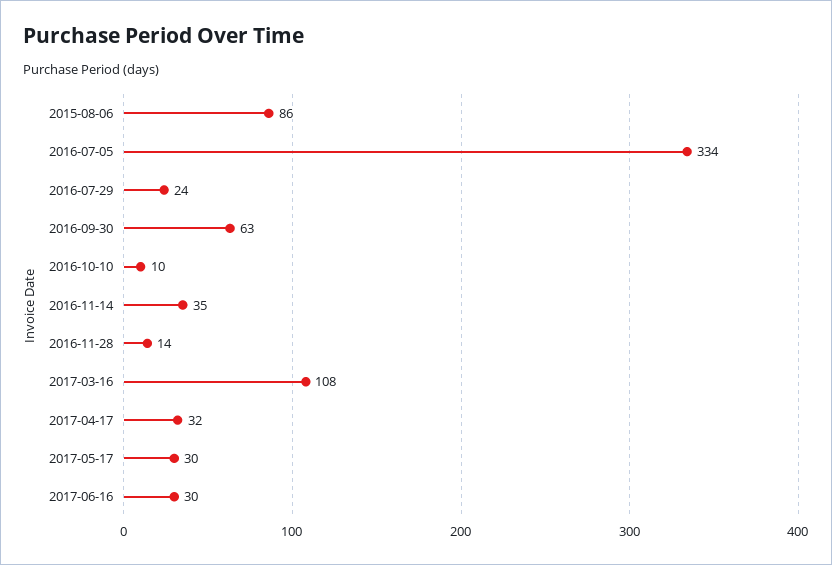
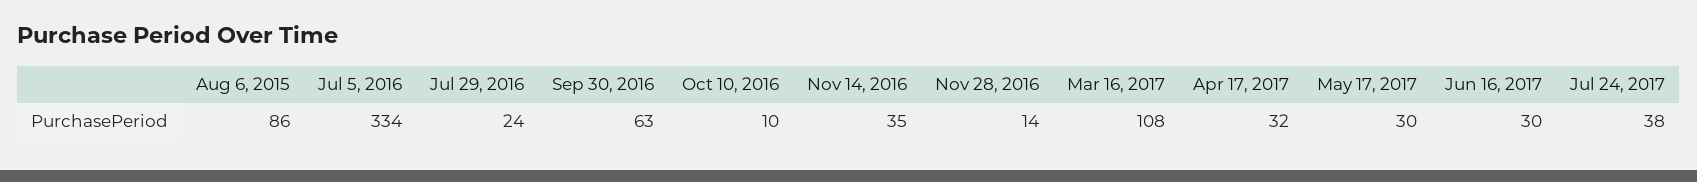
Jul 24, 2017: none -> 38

